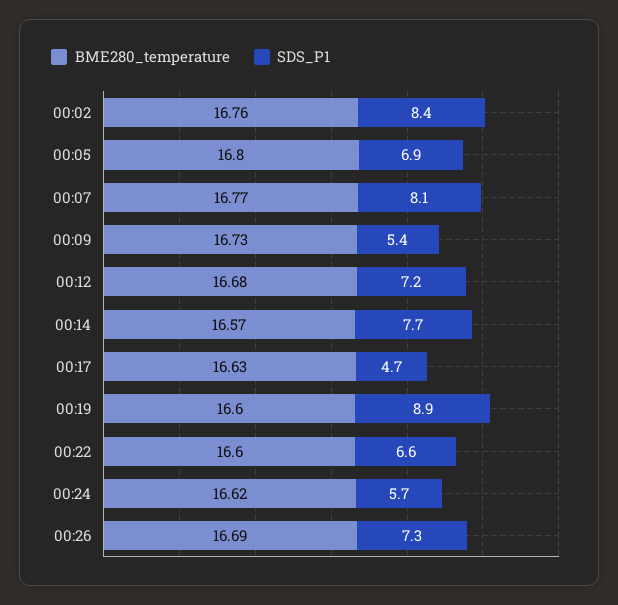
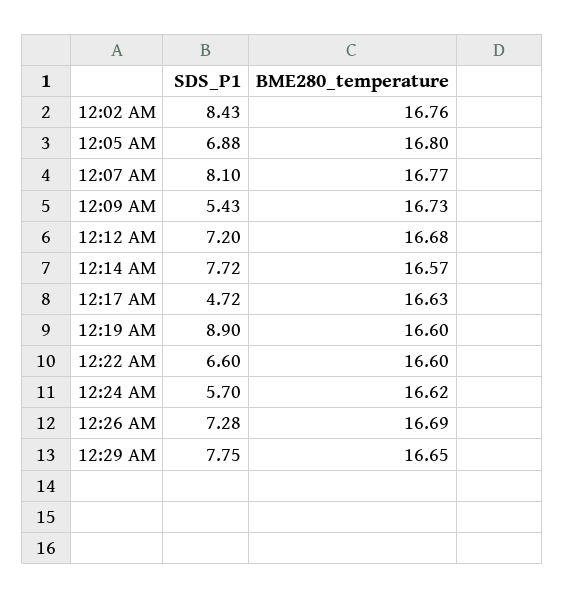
SDS_P1, 12:29 AM: none -> 7.75
BME280_temperature, 12:29 AM: none -> 16.65

